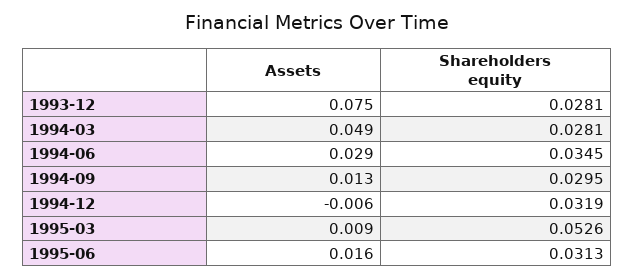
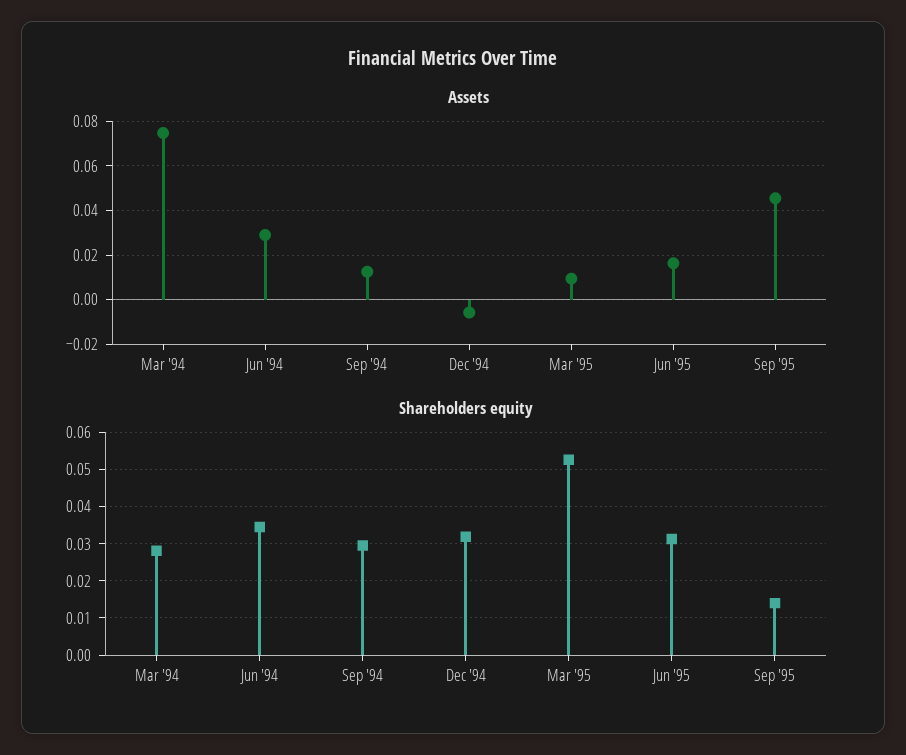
Assets, 1993-12: 0.075 -> none
Shareholders equity, 1993-12: 0.0281 -> none
Assets, 1994-03: 0.049 -> 0.075
Assets, Sep '95: none -> 0.045
Shareholders equity, Sep '95: none -> 0.014

